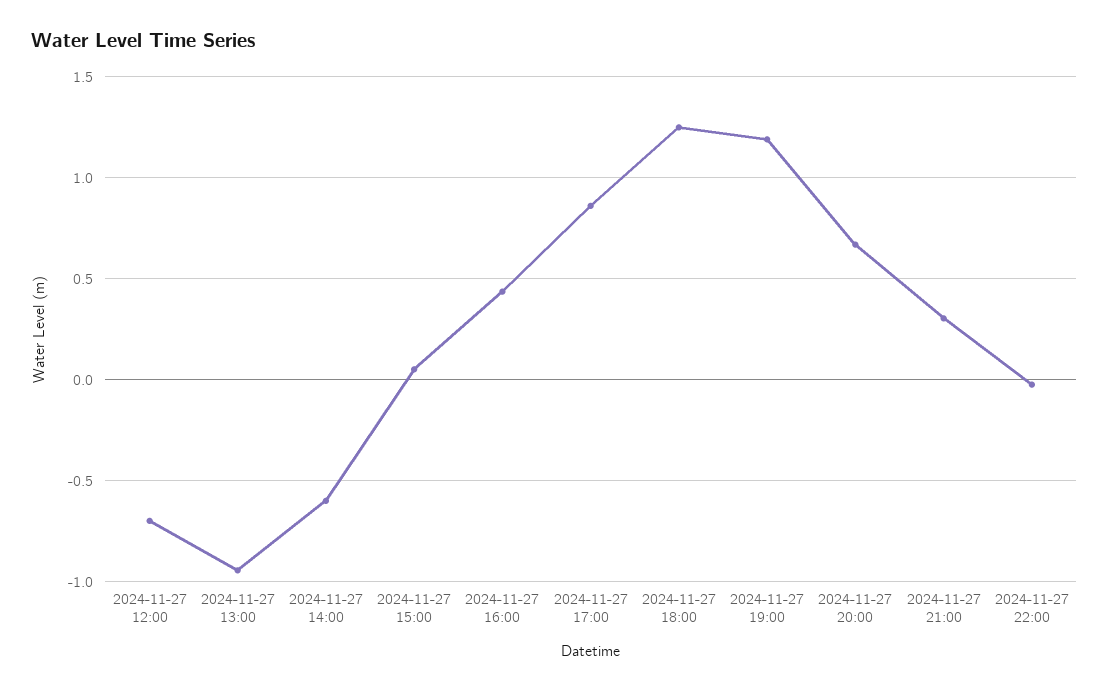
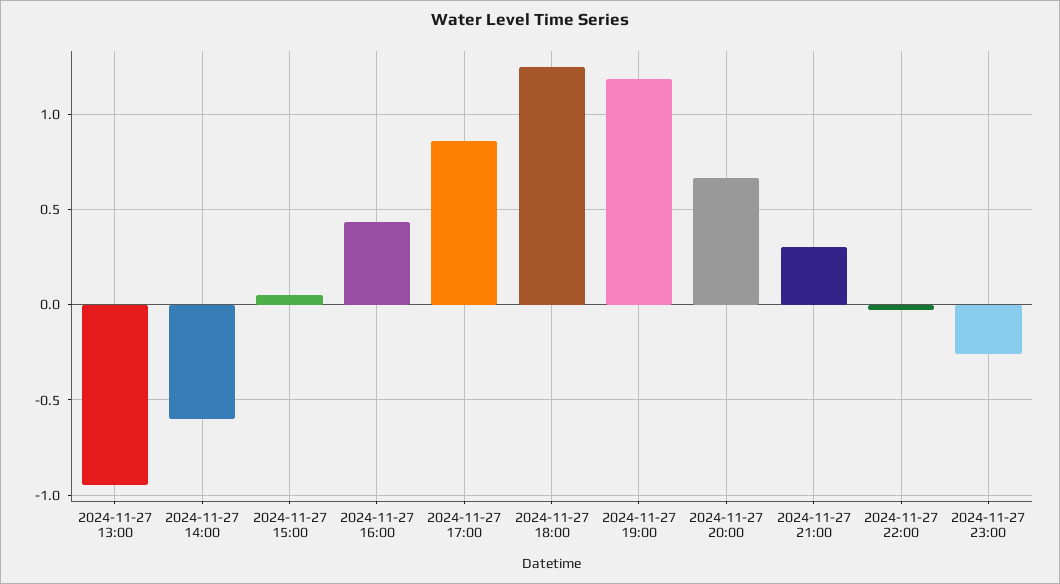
2024-11-27 12:00: -0.7 -> none
2024-11-27 23:00: none -> -0.25

